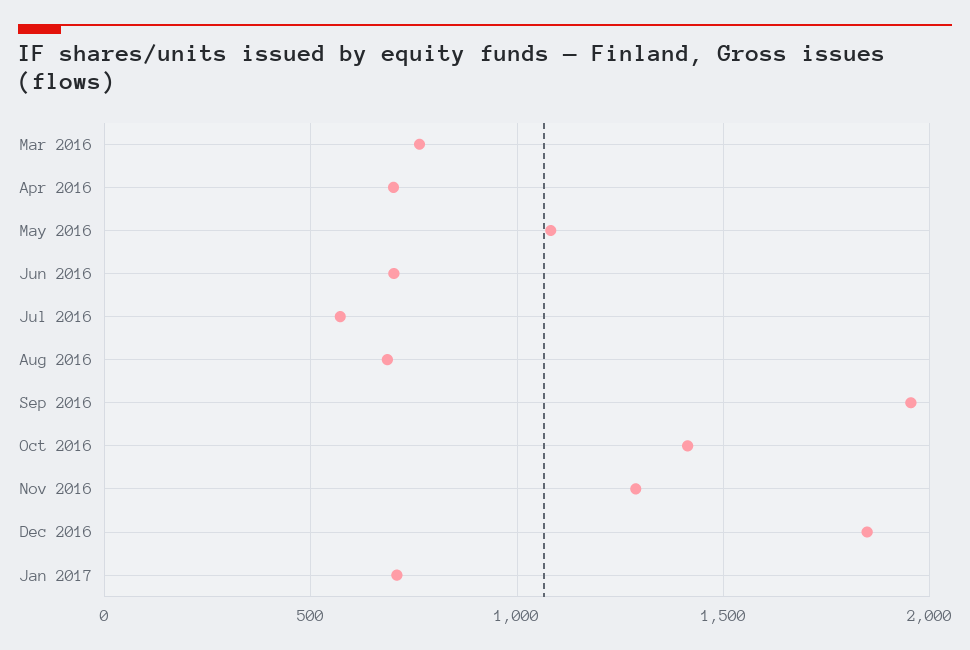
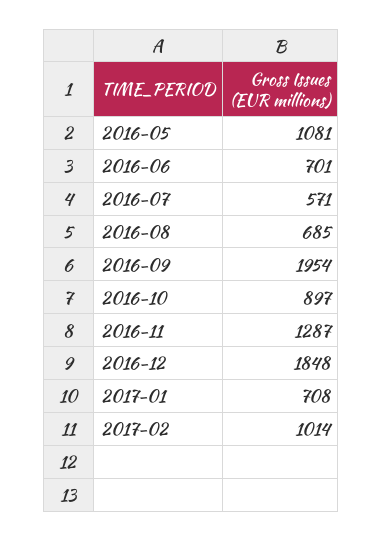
Mar 2016: 750 -> none
Apr 2016: 700 -> none
Oct 2016: 1400 -> 897
2017-02: none -> 1014

